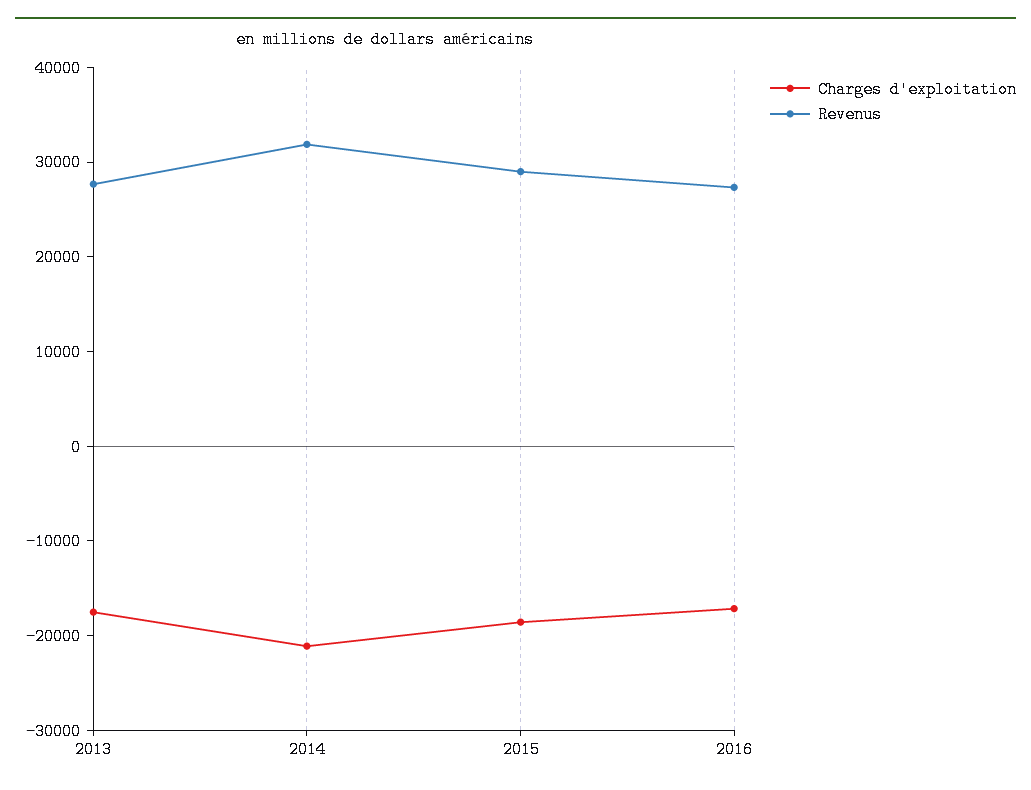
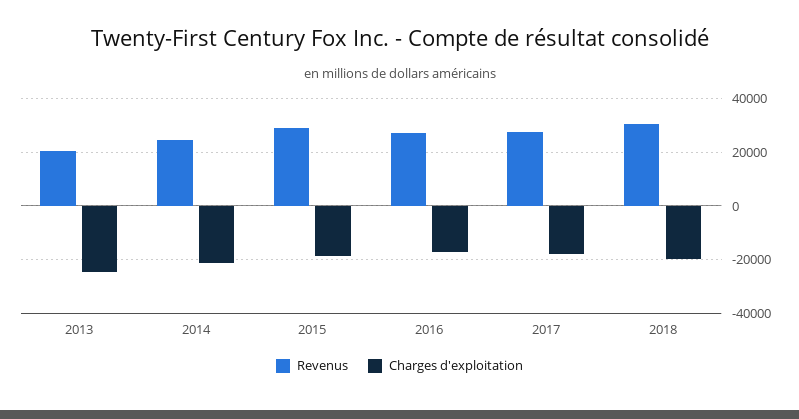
Charges d'exploitation, 2013: -18000 -> -25000
Revenus, 2013: 28000 -> 20000
Revenus, 2014: 32000 -> 25000
Revenus, 2017: none -> 27500
Charges d'exploitation, 2017: none -> -17500
Revenus, 2018: none -> 30000
Charges d'exploitation, 2018: none -> -20000

